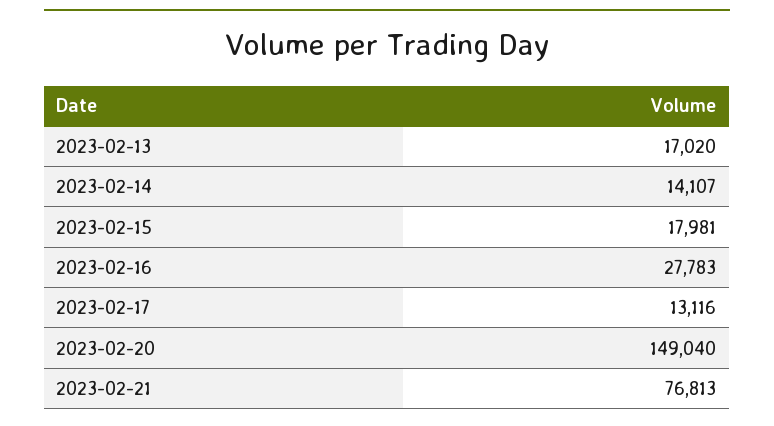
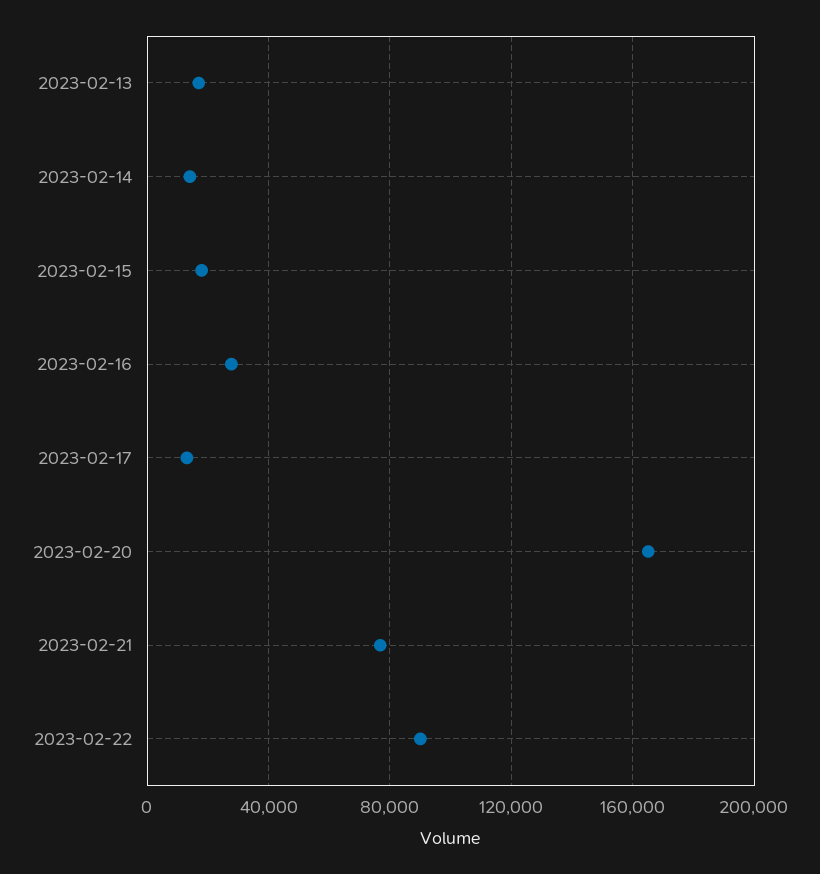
2023-02-20: 149040 -> 165000
2023-02-22: none -> 90000

